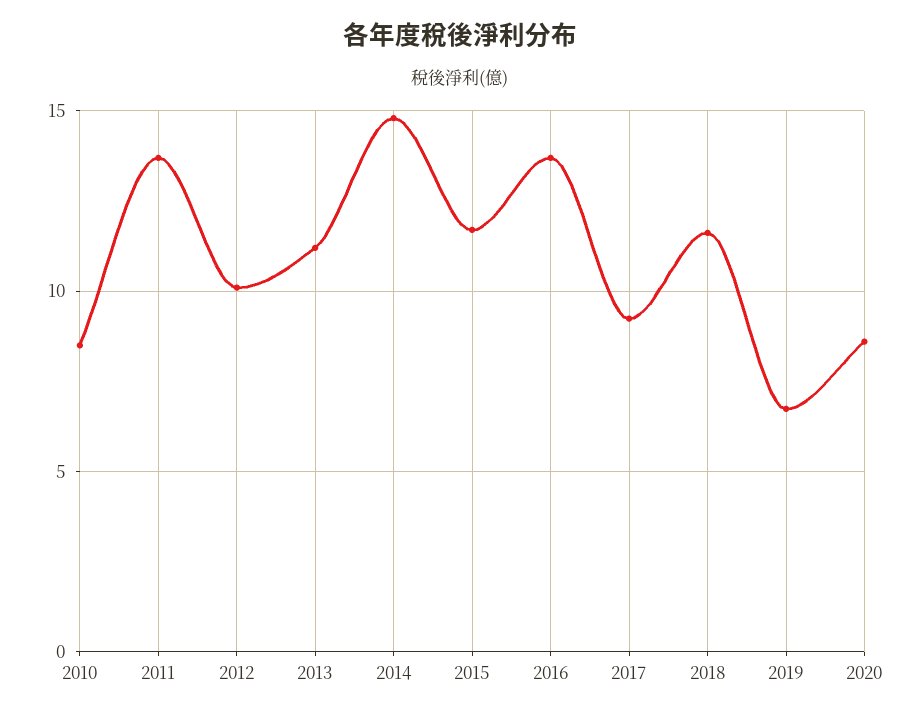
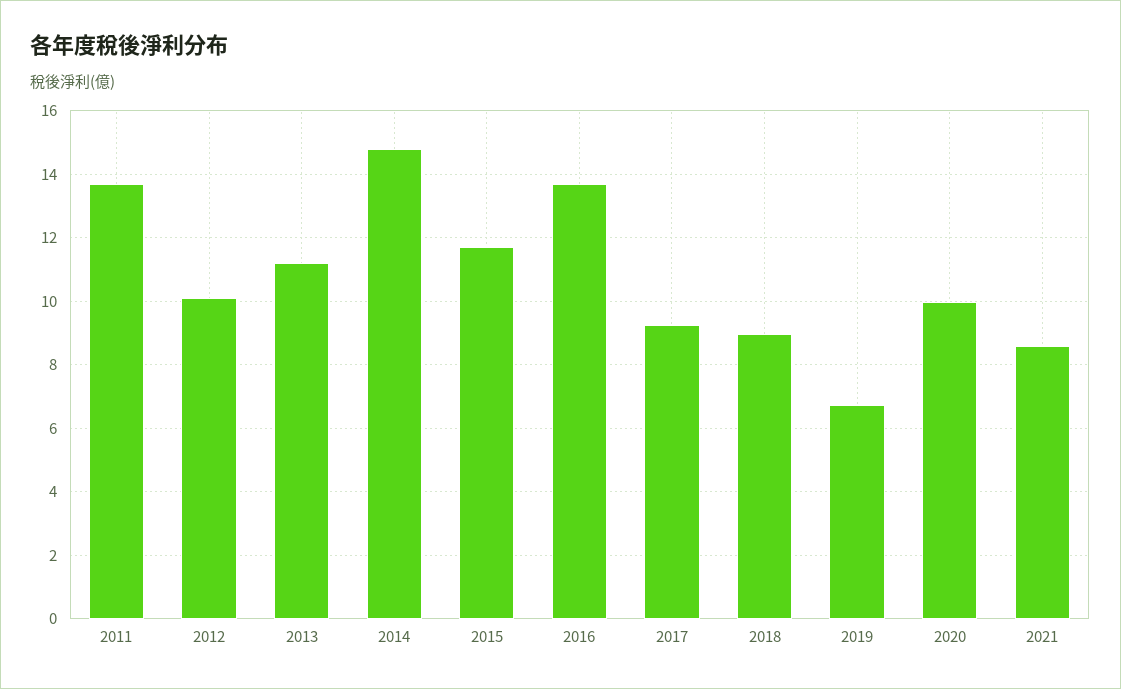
2010: 8.5 -> none
2018: 11.5 -> 9
2020: 8.5 -> 10
2021: none -> 8.6

